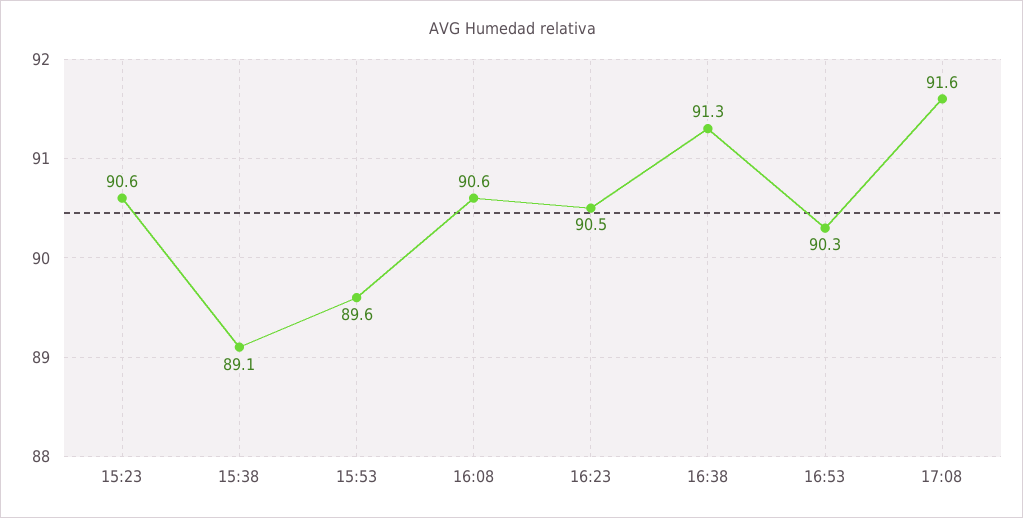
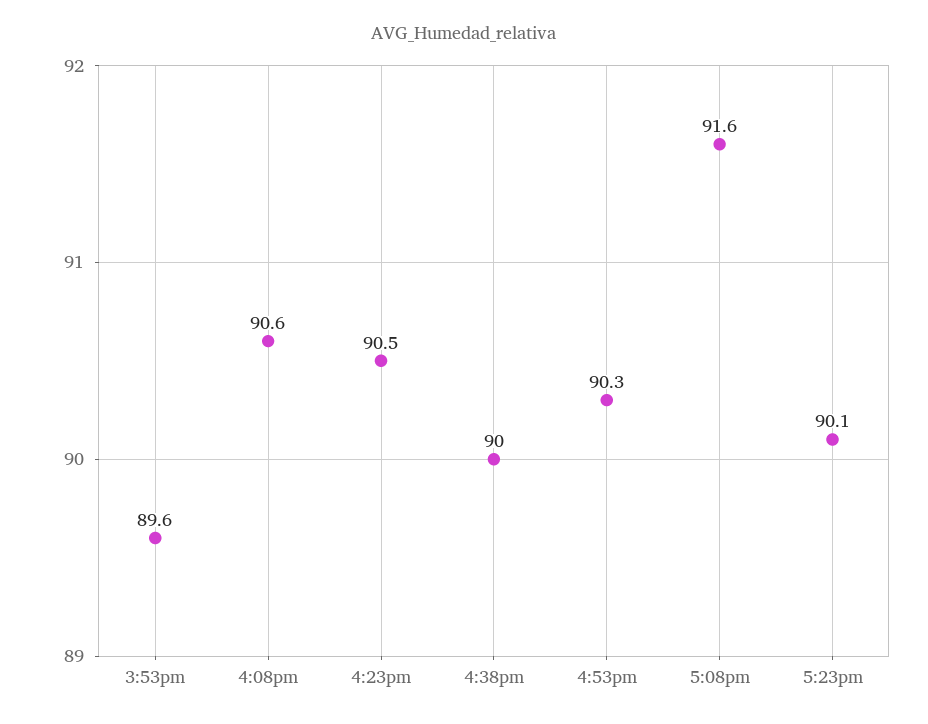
15:23: 90.6 -> none
15:38: 89.1 -> none
16:38: 91.3 -> 90
5:23pm: none -> 90.1

